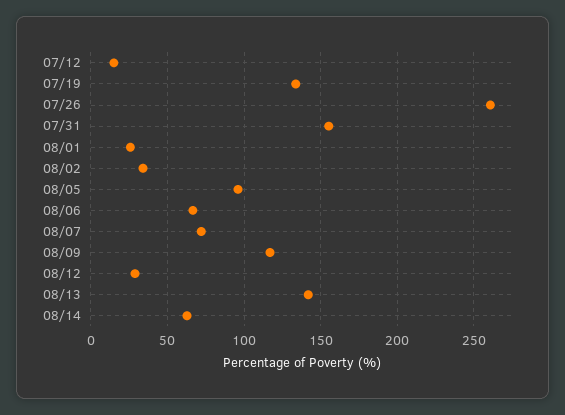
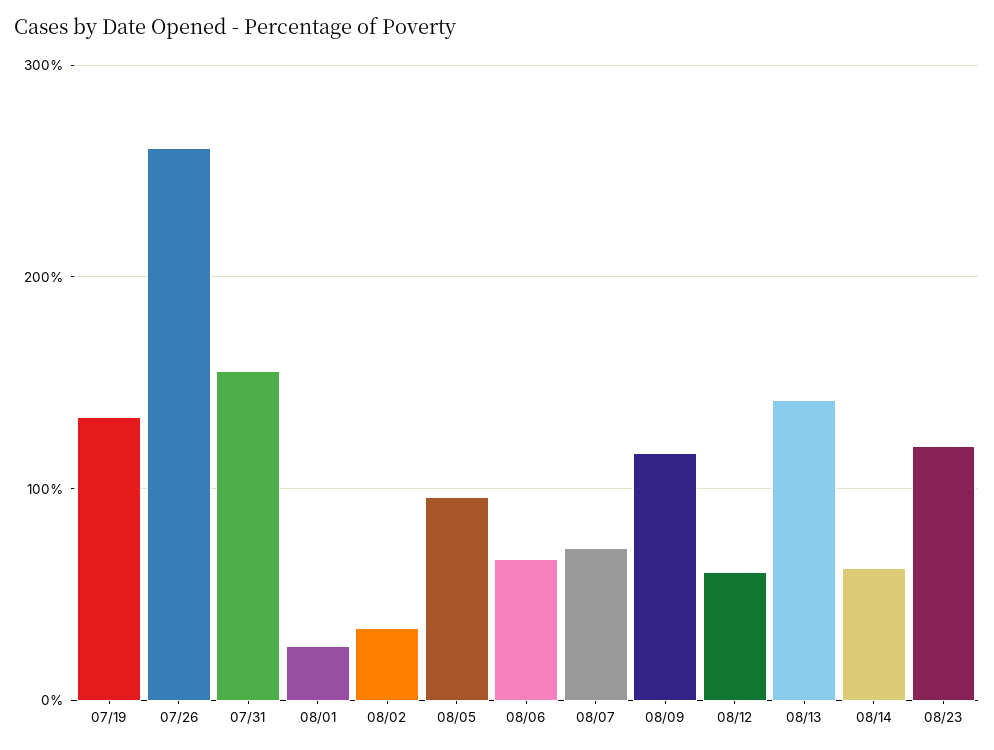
07/12: 15 -> none
08/12: 30 -> 60
08/23: none -> 120

